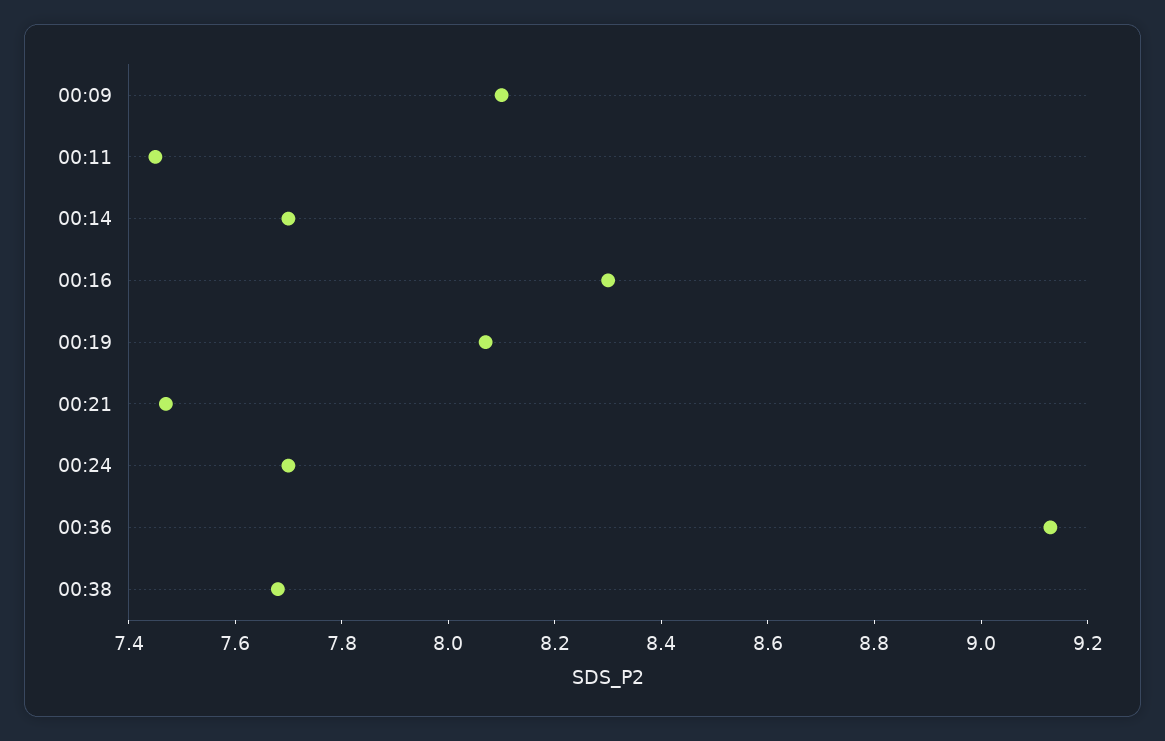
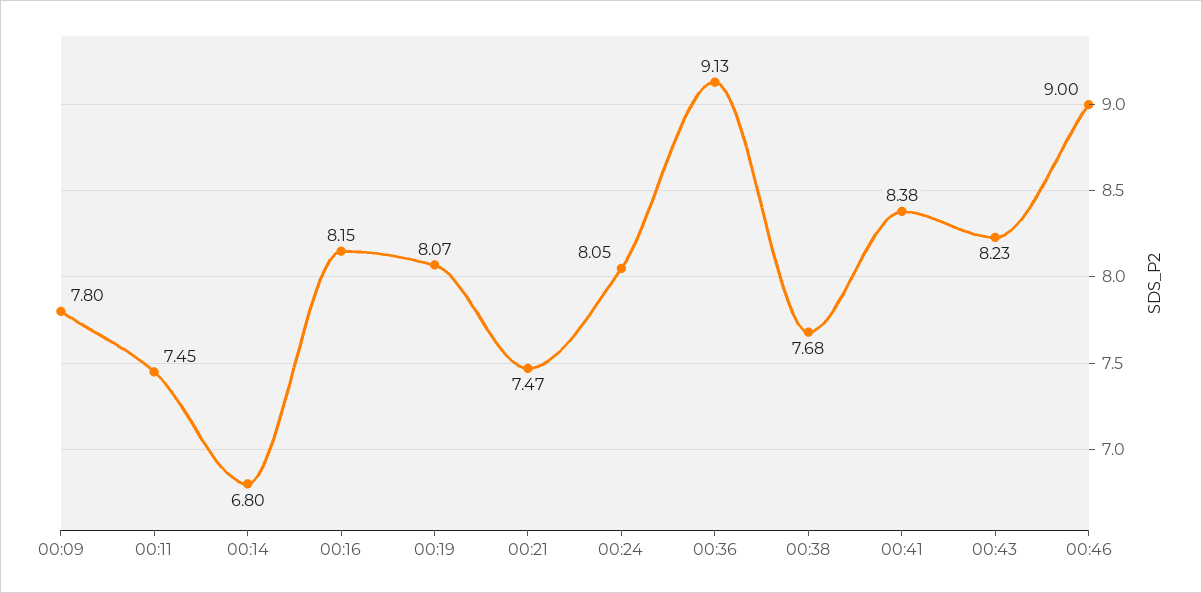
00:09: 8.1 -> 7.8
00:14: 7.7 -> 6.8
00:16: 8.3 -> 8.15
00:24: 7.7 -> 8.05
00:41: none -> 8.38
00:43: none -> 8.23
00:46: none -> 9

